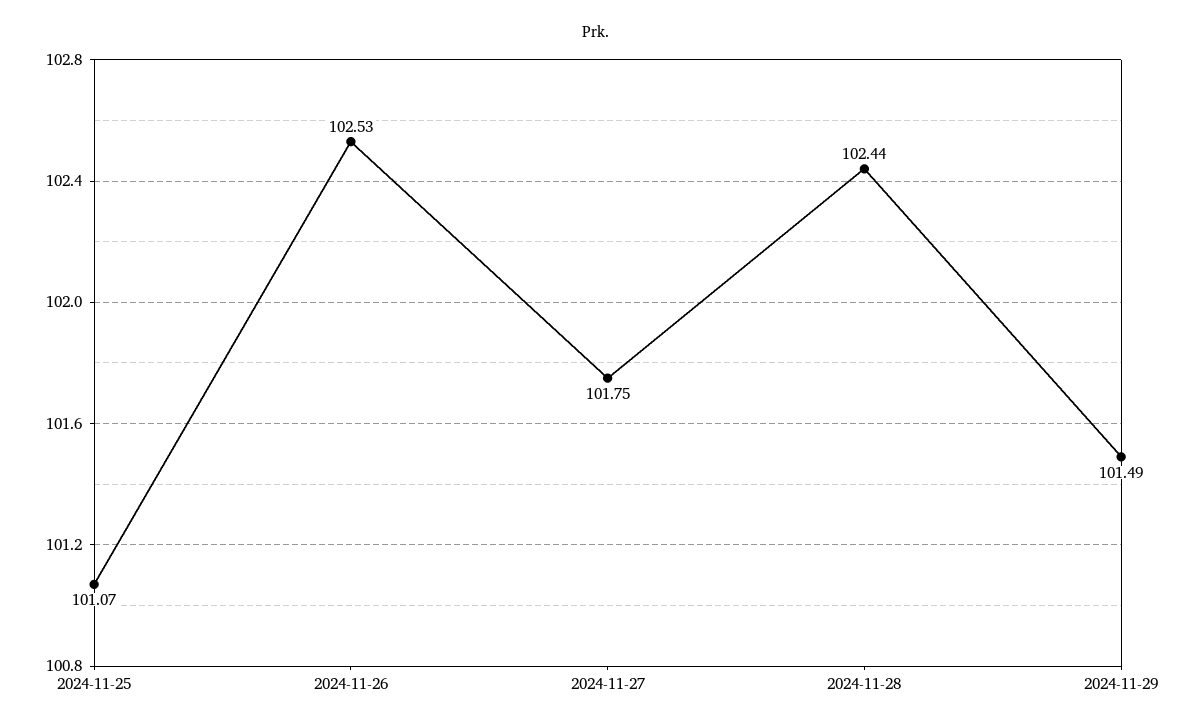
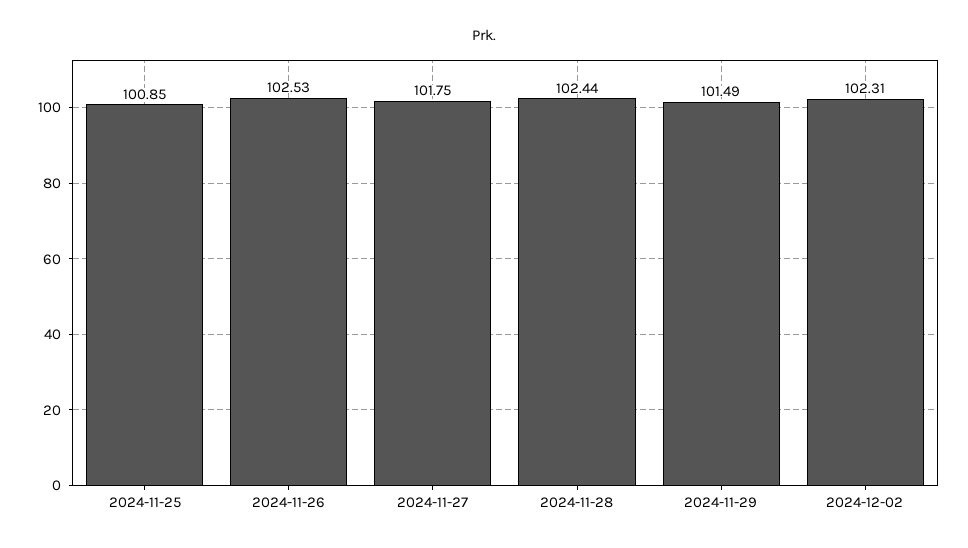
2024-11-25: 101.07 -> 100.85
2024-12-02: none -> 102.31

